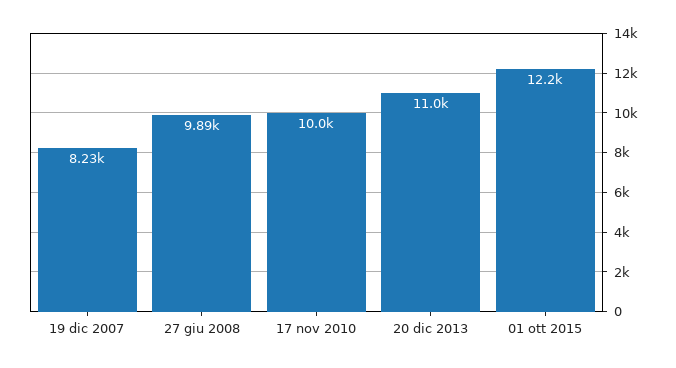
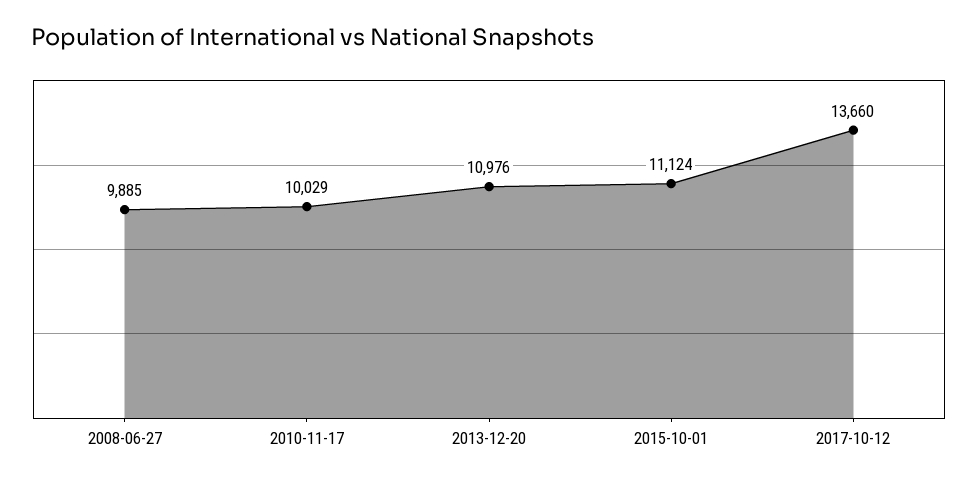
19 dic 2007: 8230 -> none
01 ott 2015: 12200 -> 11124
2017-10-12: none -> 13660

